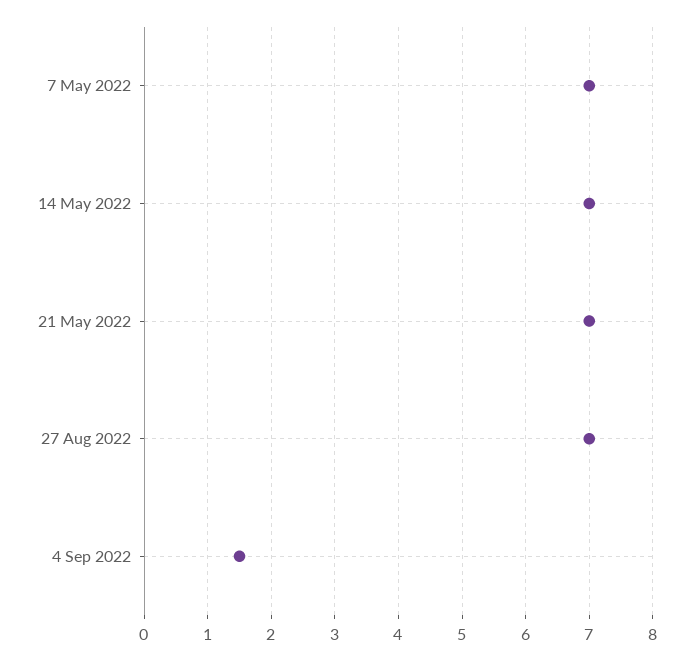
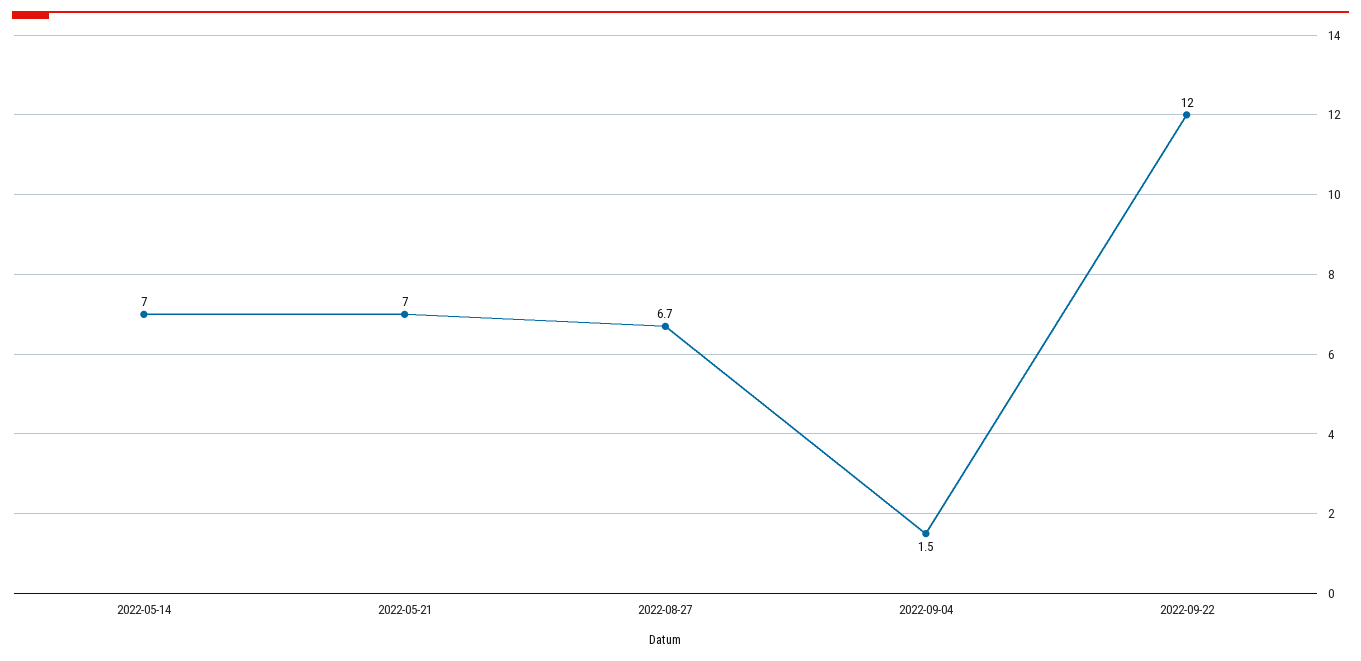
7 May 2022: 7 -> none
27 Aug 2022: 7 -> 6.7
2022-09-22: none -> 12

